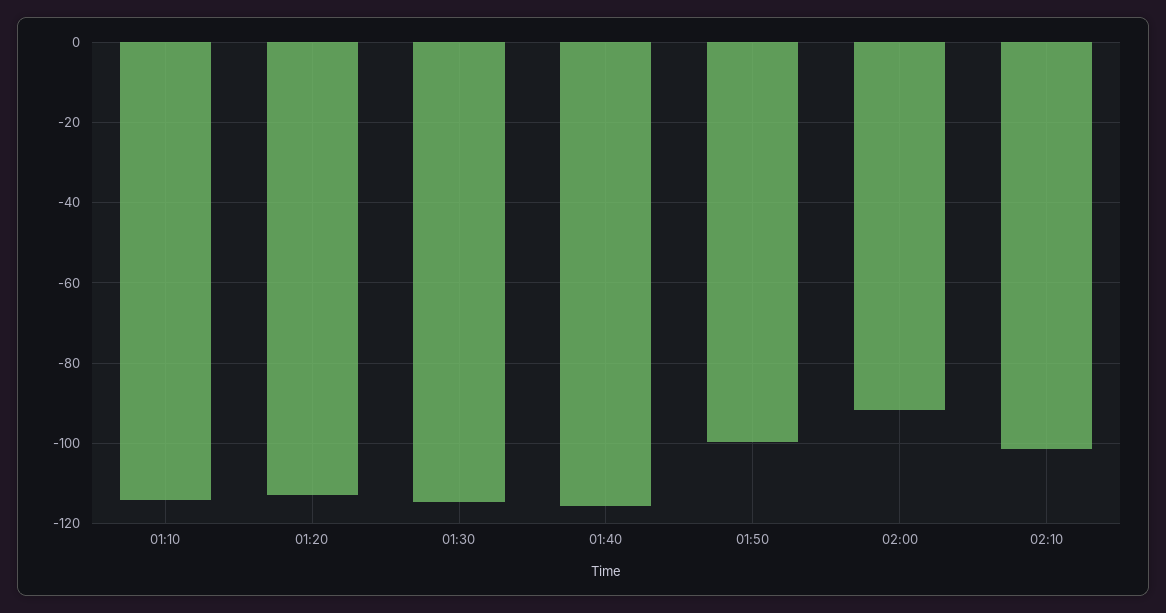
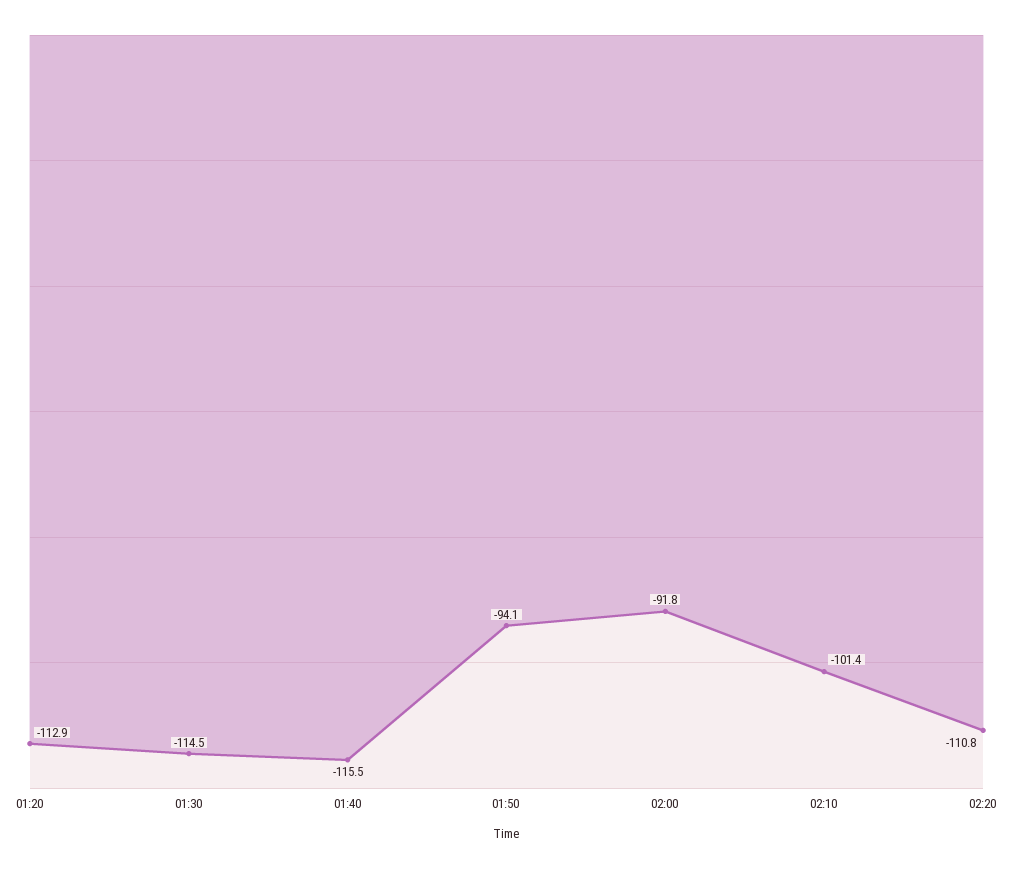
01:10: -114 -> none
01:50: -100 -> -94.1
02:20: none -> -110.8

